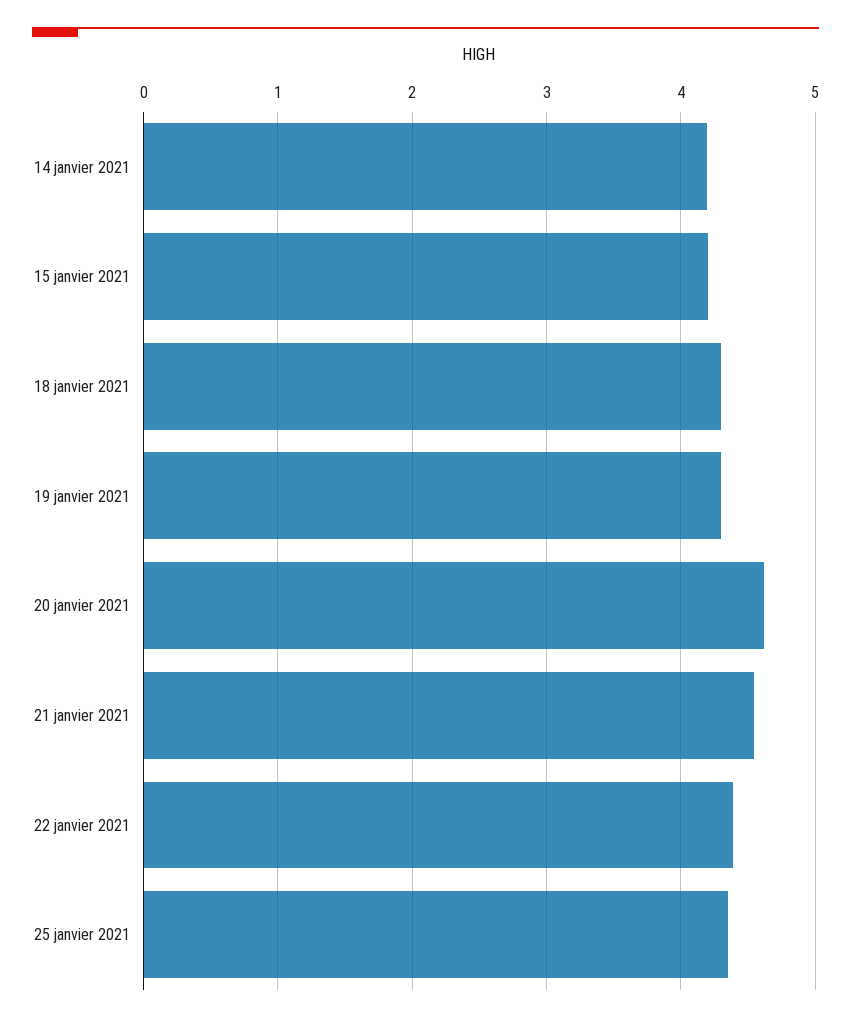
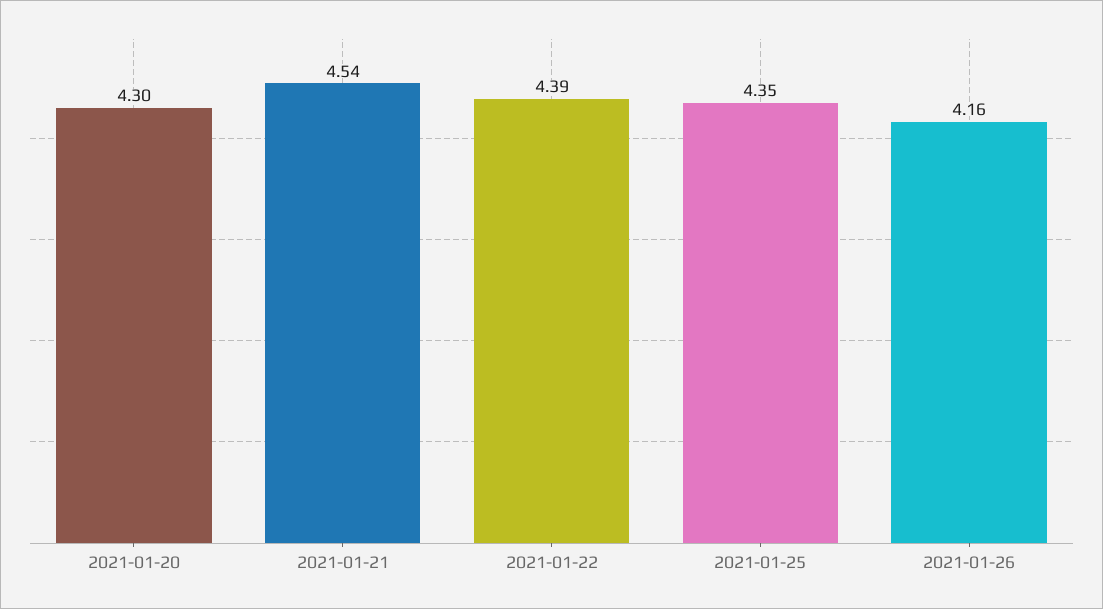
14 janvier 2021: 4.2 -> none
15 janvier 2021: 4.2 -> none
18 janvier 2021: 4.3 -> none
19 janvier 2021: 4.3 -> none
20 janvier 2021: 4.6 -> 4.3
2021-01-26: none -> 4.16

